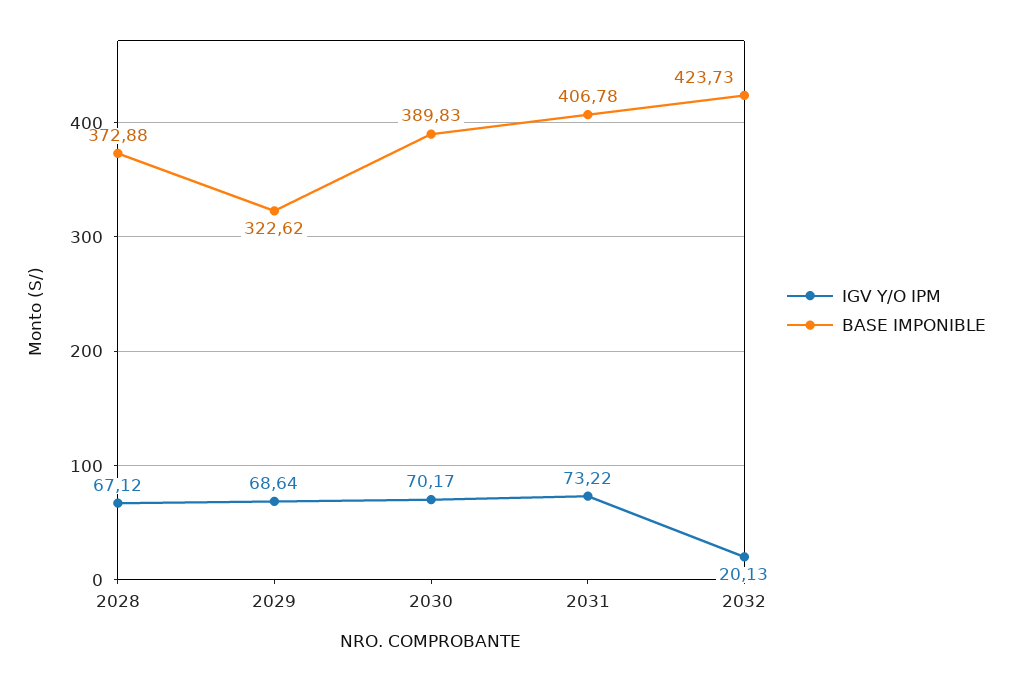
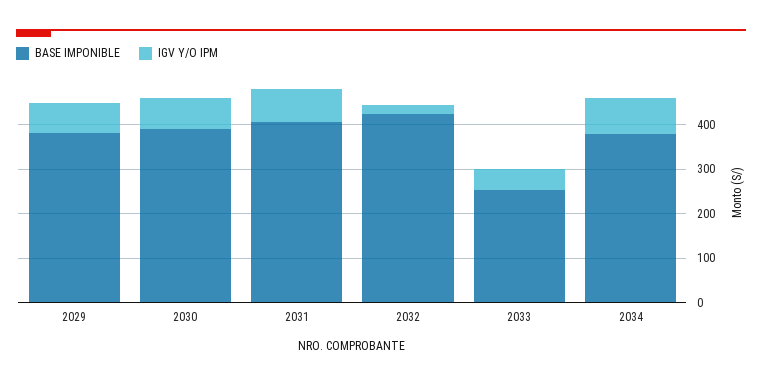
IGV Y/O IPM, 2028: 67.12 -> none
BASE IMPONIBLE, 2028: 372.88 -> none
BASE IMPONIBLE, 2029: 322.62 -> 380
BASE IMPONIBLE, 2033: none -> 260
IGV Y/O IPM, 2033: none -> 40
BASE IMPONIBLE, 2034: none -> 380
IGV Y/O IPM, 2034: none -> 80

